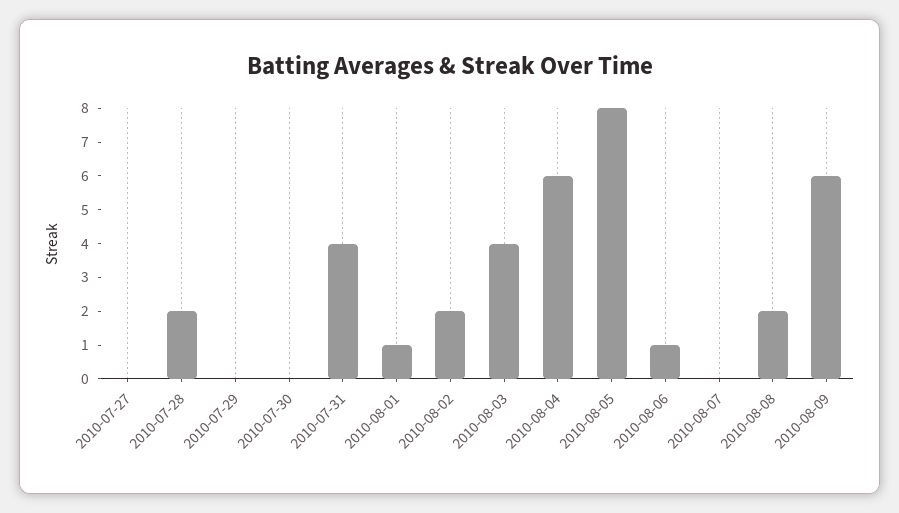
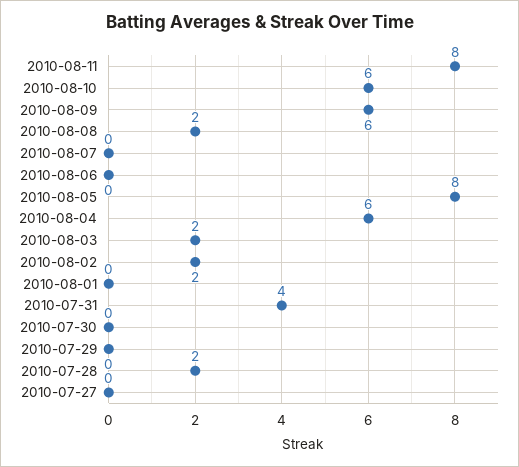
2010-08-01: 1 -> 0
2010-08-03: 4 -> 2
2010-08-06: 1 -> 0
2010-08-11: none -> 8
2010-08-10: none -> 6

